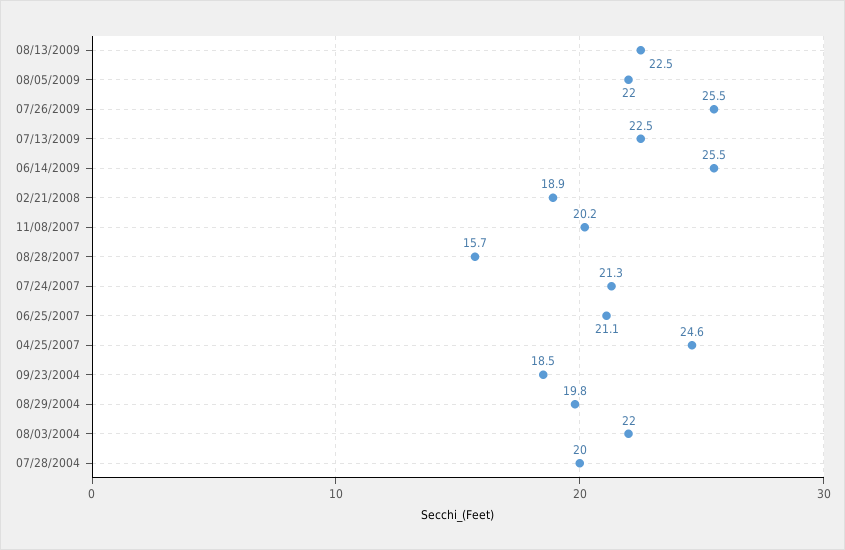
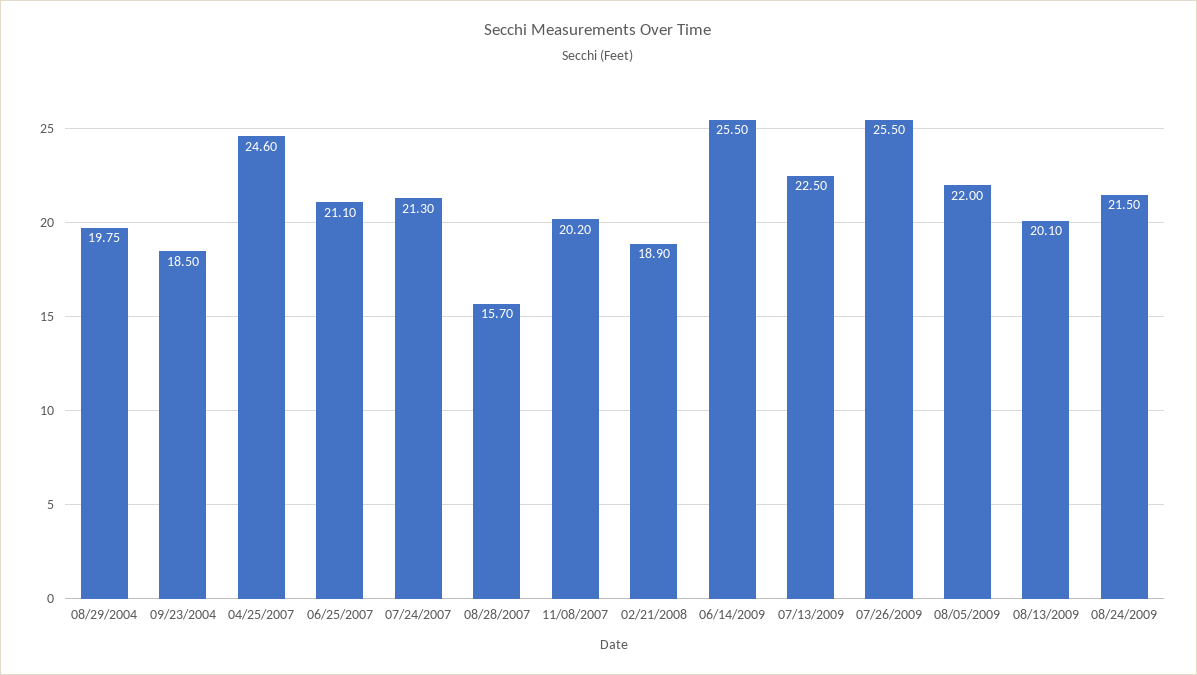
08/13/2009: 22.5 -> 20.1
08/03/2004: 22 -> none
07/28/2004: 20 -> none
08/24/2009: none -> 21.5

